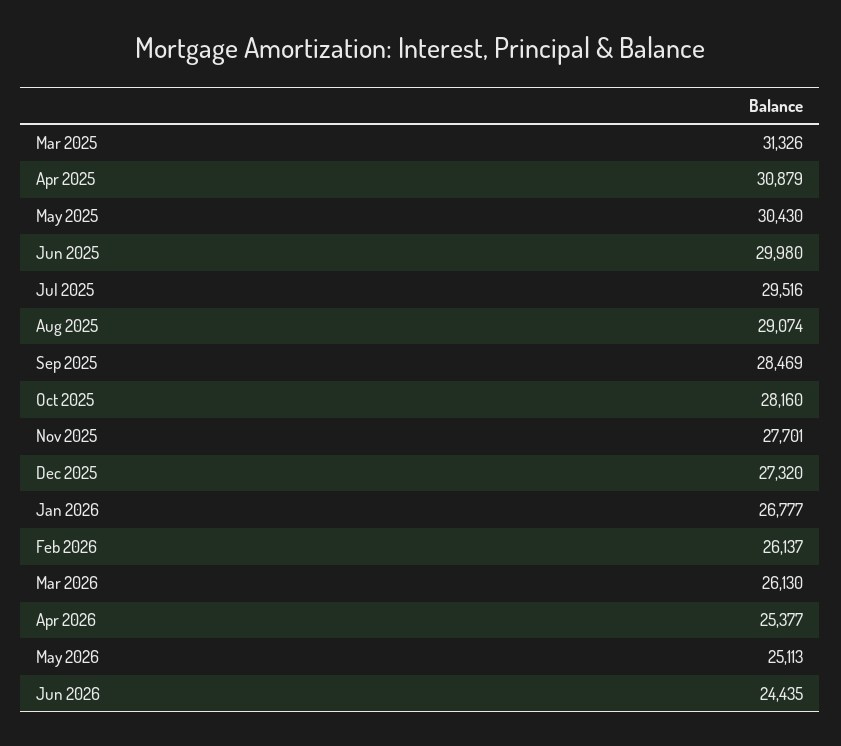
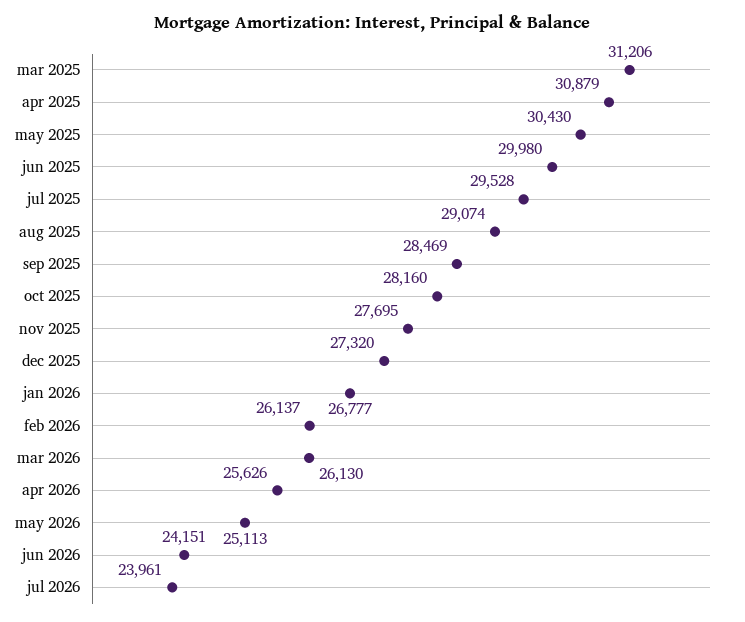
Mar 2025: 31326 -> 31206
Jul 2025: 29516 -> 29528
Nov 2025: 27701 -> 27695
Apr 2026: 25377 -> 25626
Jun 2026: 24435 -> 24151
jul 2026: none -> 23961

